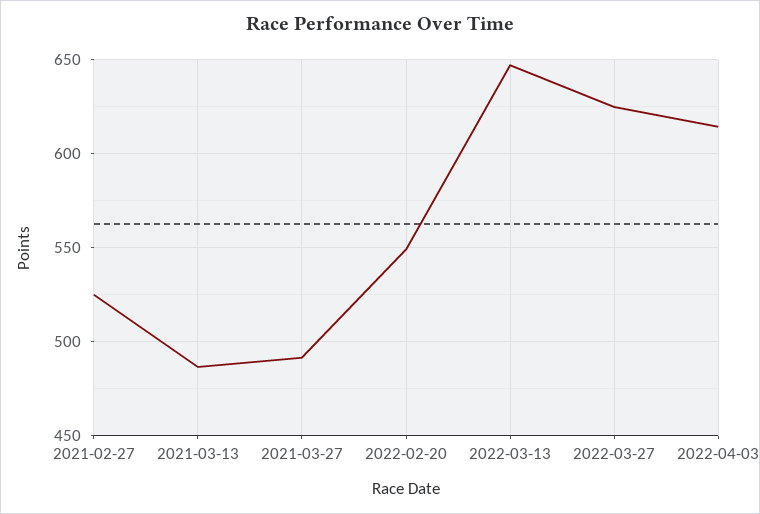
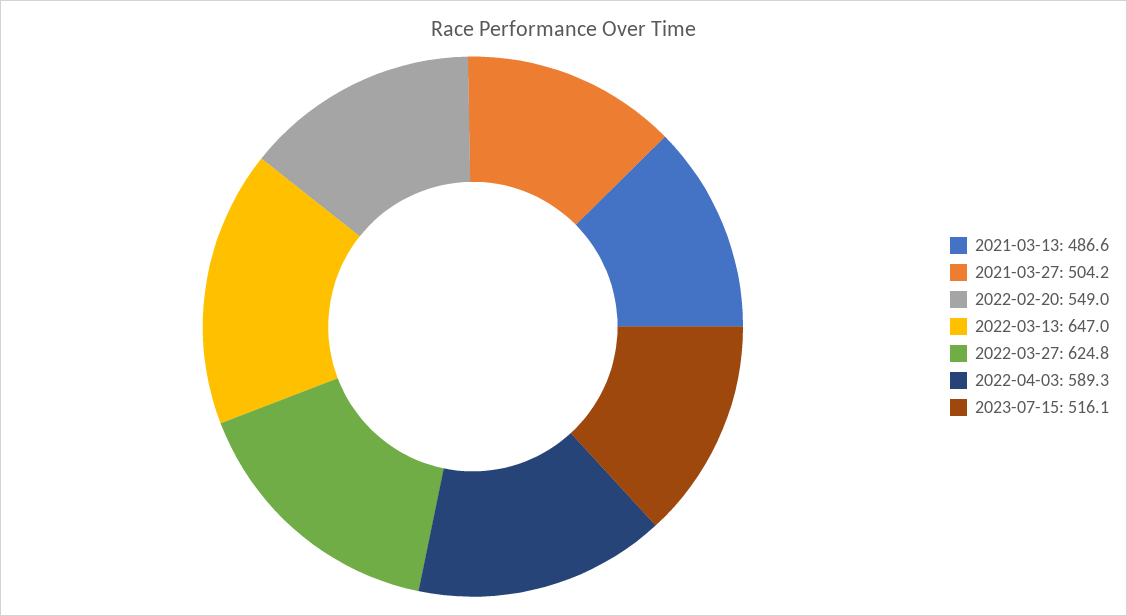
2021-02-27: 525 -> none
2021-03-27: 490 -> 504.2
2022-04-03: 615 -> 589.3
2023-07-15: none -> 516.1

